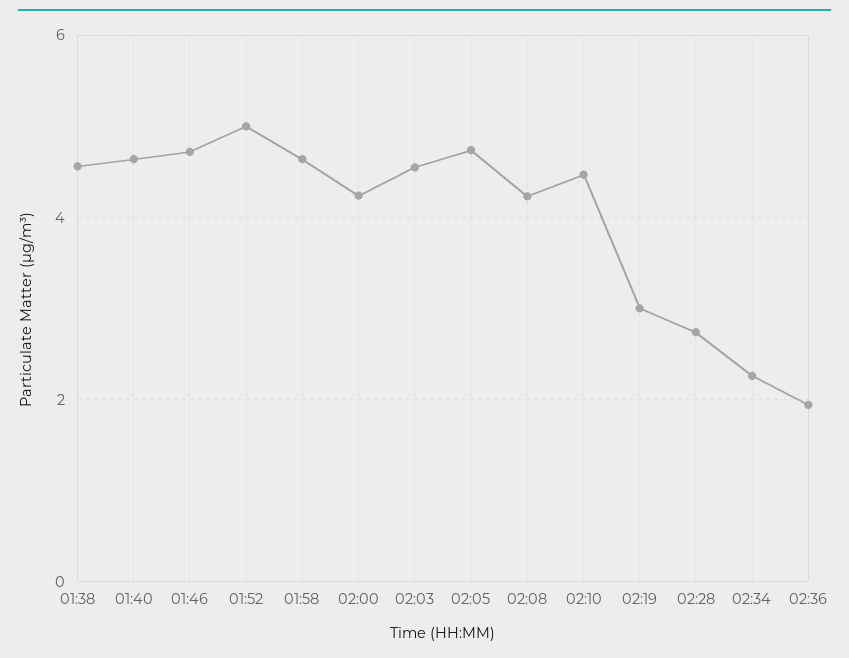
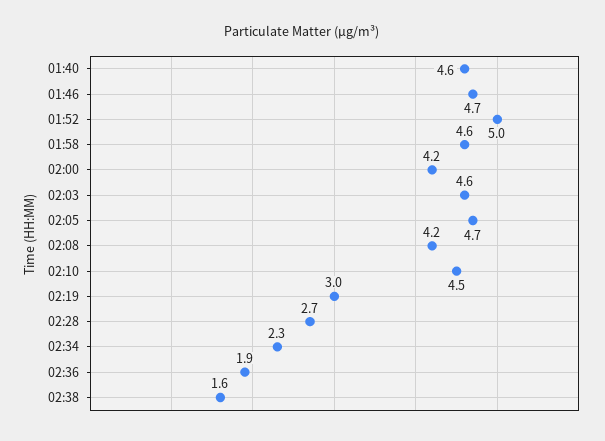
01:38: 4.6 -> none
02:38: none -> 1.6

